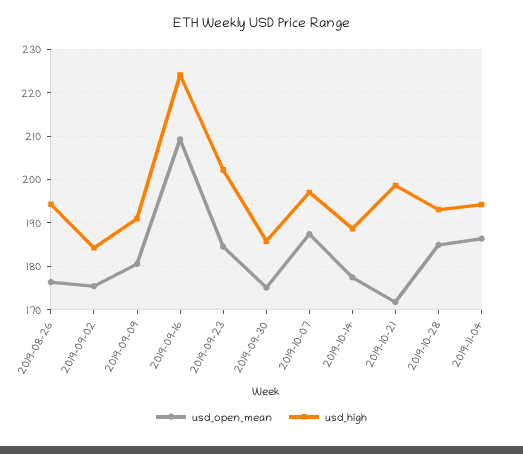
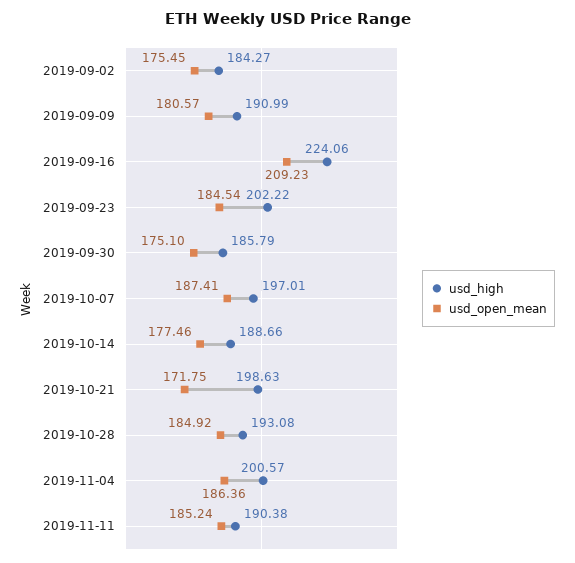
usd_open_mean, 2019-08-26: 176 -> none
usd_high, 2019-08-26: 194 -> none
usd_high, 2019-11-04: 194 -> 200.57
usd_high, 2019-11-11: none -> 190.38
usd_open_mean, 2019-11-11: none -> 185.24

